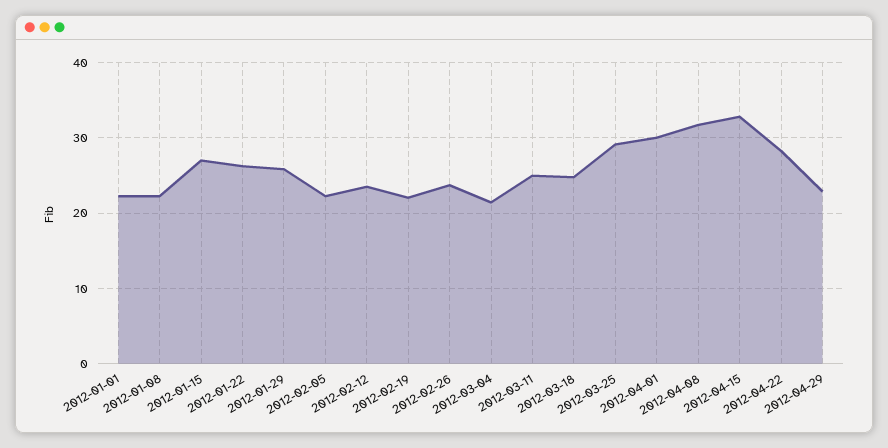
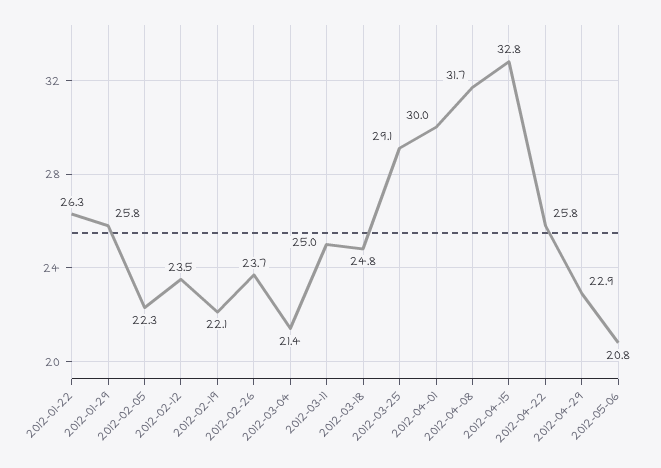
2012-01-01: 22 -> none
2012-01-08: 22 -> none
2012-01-15: 27 -> none
2012-04-22: 28 -> 25.8
2012-05-06: none -> 20.8

